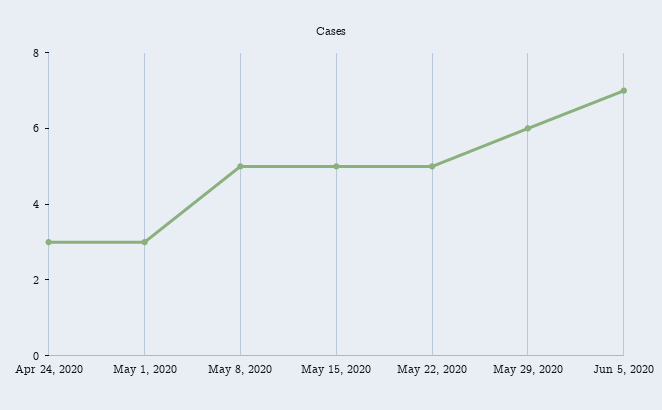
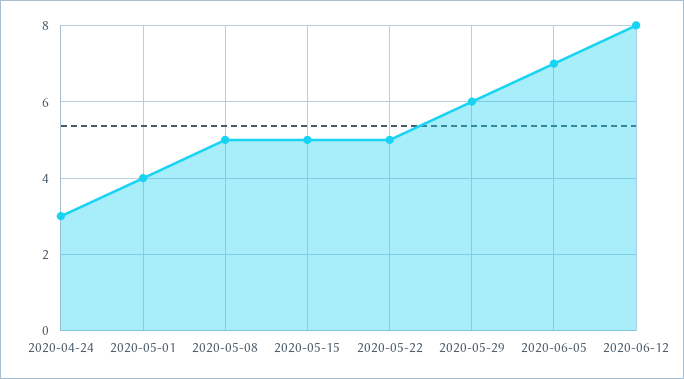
May 1, 2020: 3 -> 4
2020-06-12: none -> 8

